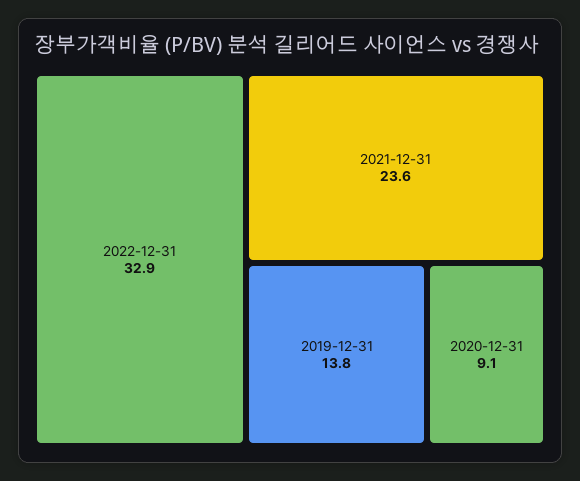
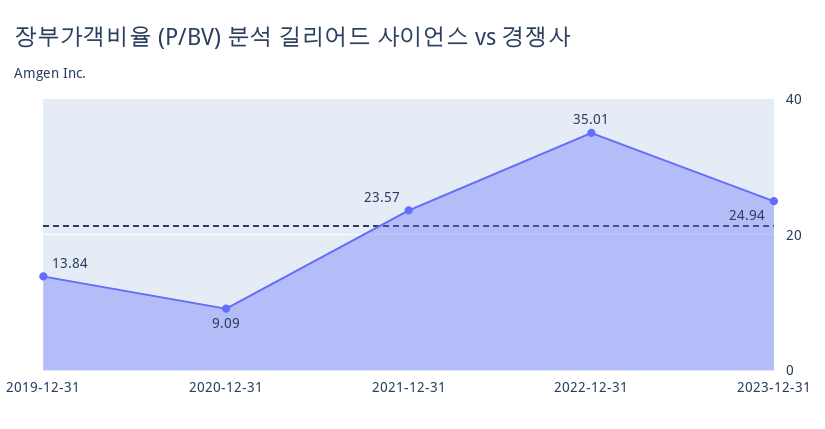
2022-12-31: 32.9 -> 35.01
2023-12-31: none -> 24.94

